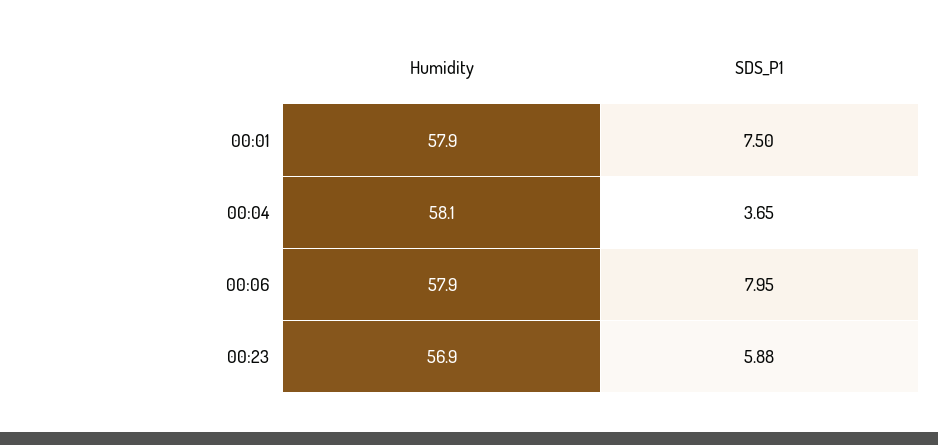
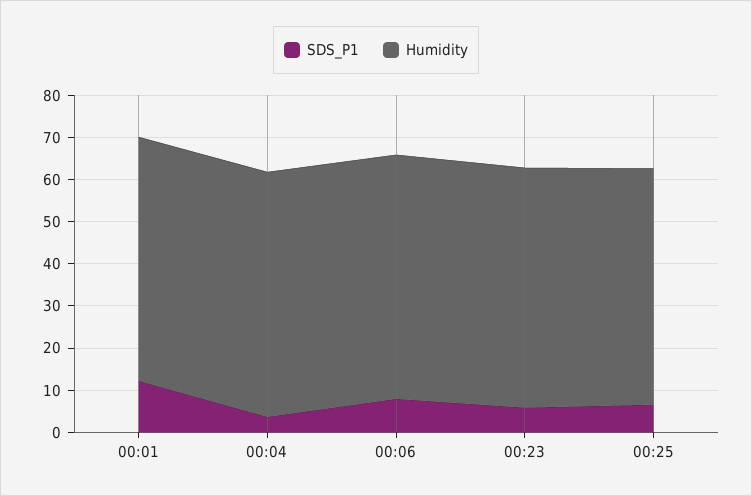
SDS_P1, 00:01: 7.5 -> 12
SDS_P1, 00:25: none -> 6
Humidity, 00:25: none -> 56

